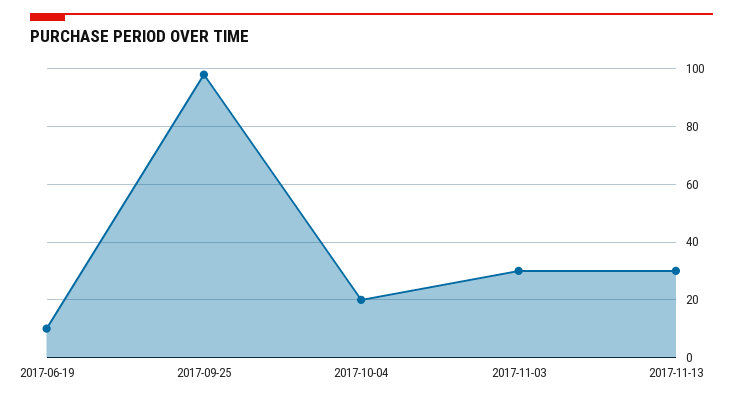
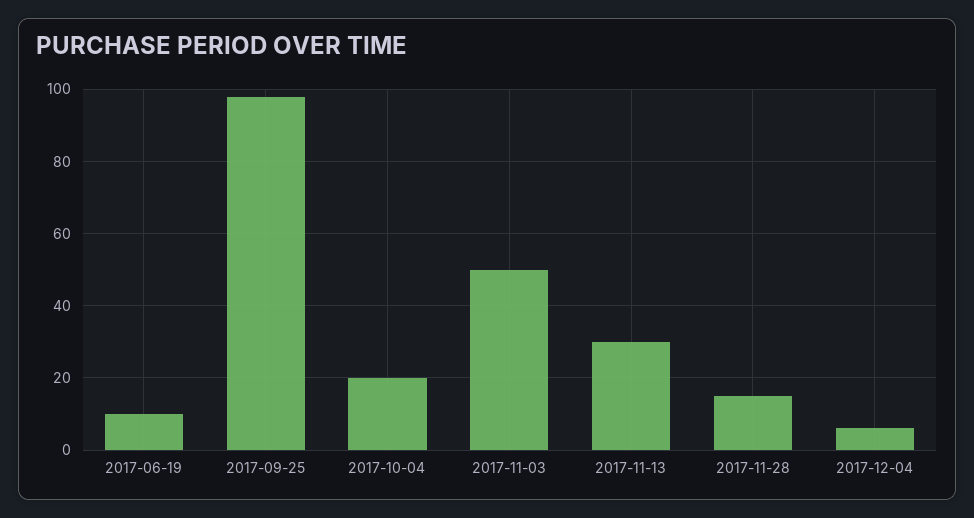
2017-11-03: 30 -> 50
2017-11-28: none -> 15
2017-12-04: none -> 5

